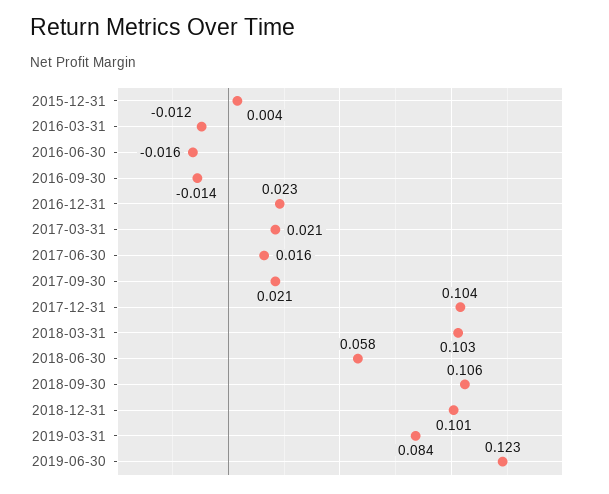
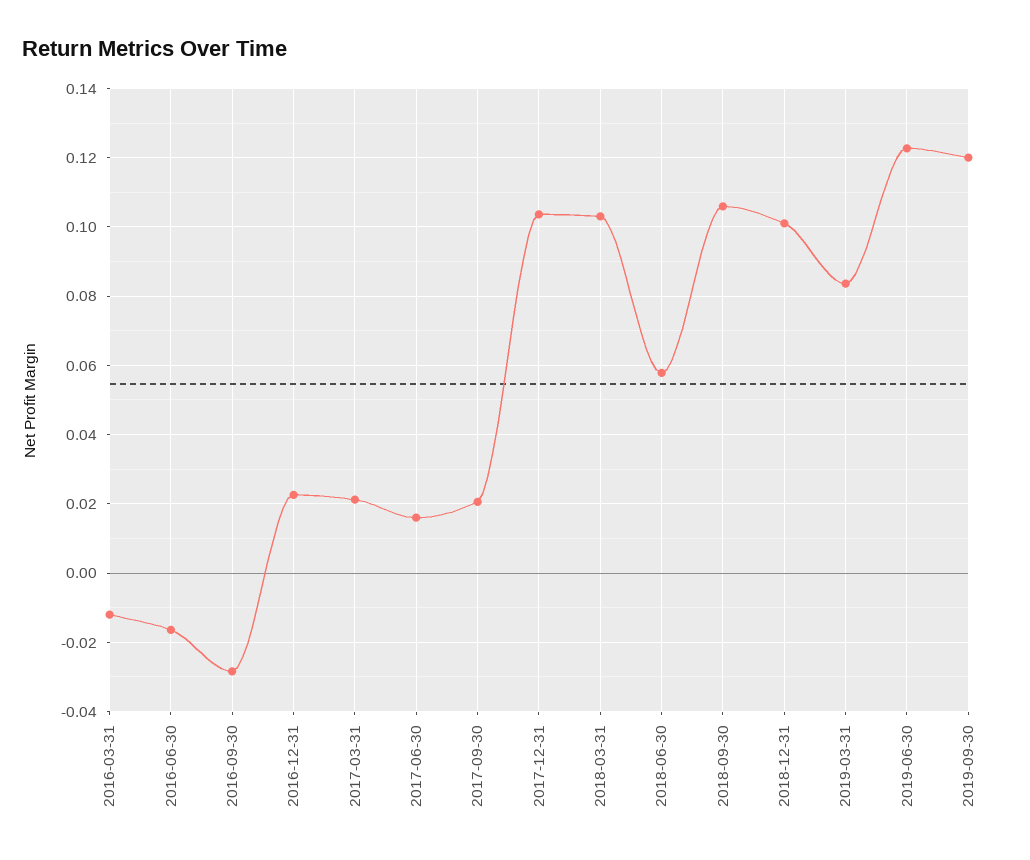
2015-12-31: 0.004 -> none
2016-09-30: -0.014 -> -0.028
2019-09-30: none -> 0.12

